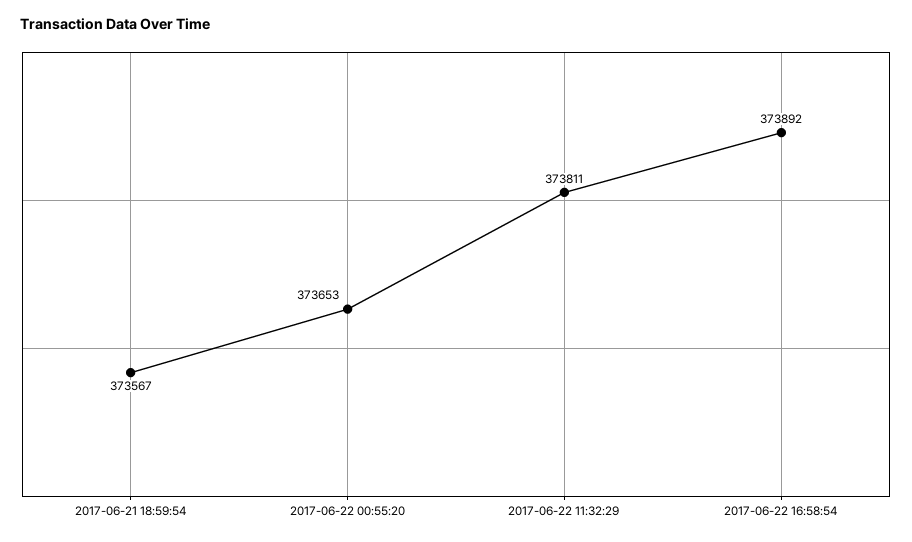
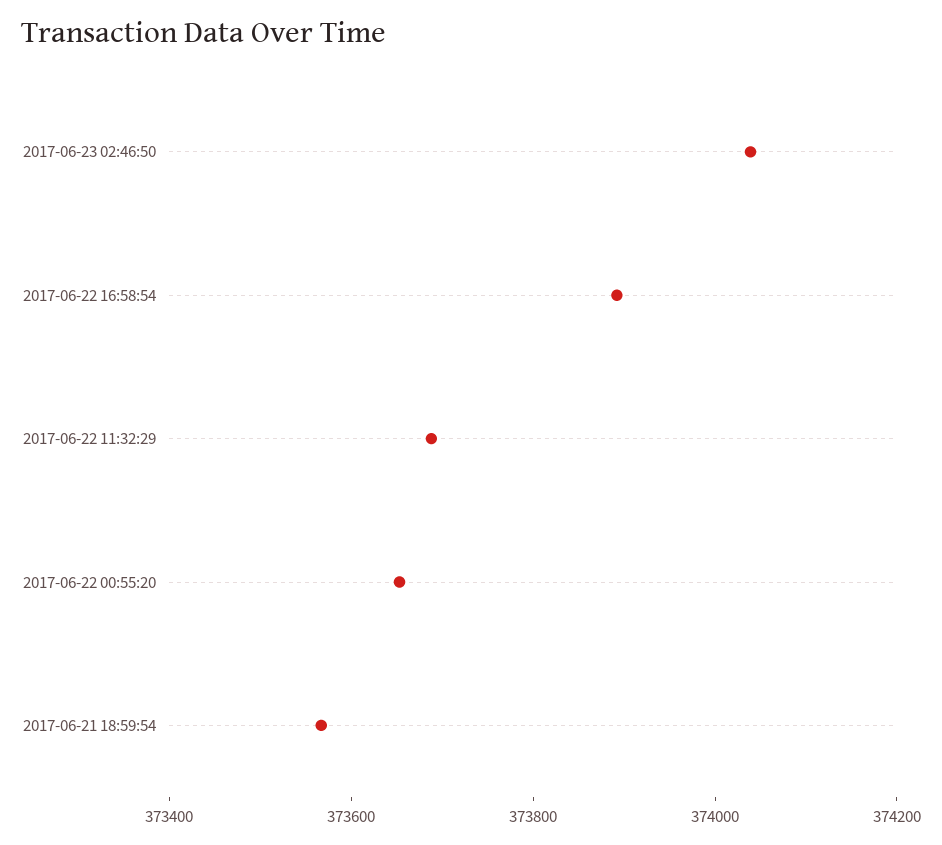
2017-06-22 11:32:29: 373811 -> 373700
2017-06-23 02:46:50: none -> 374050

